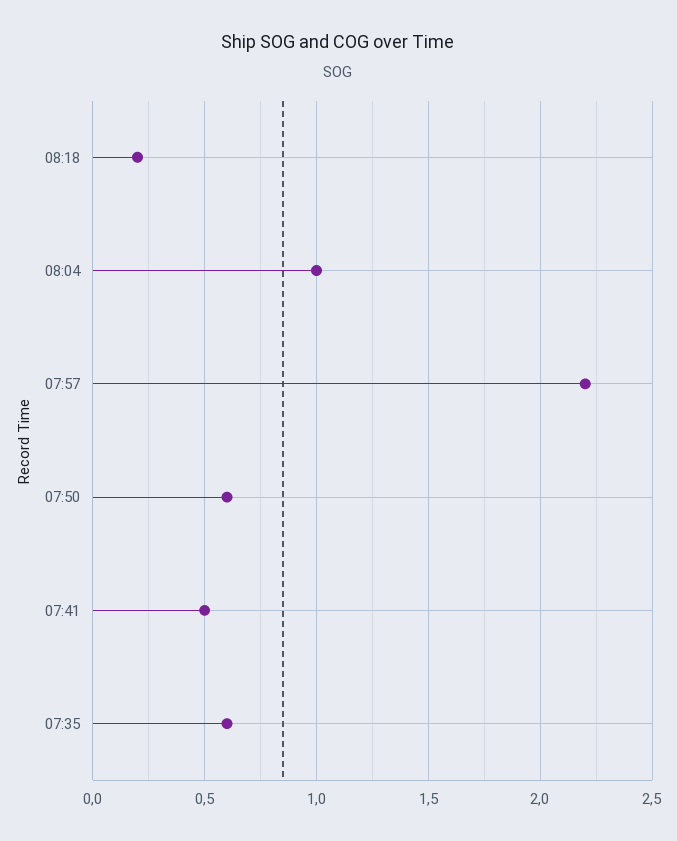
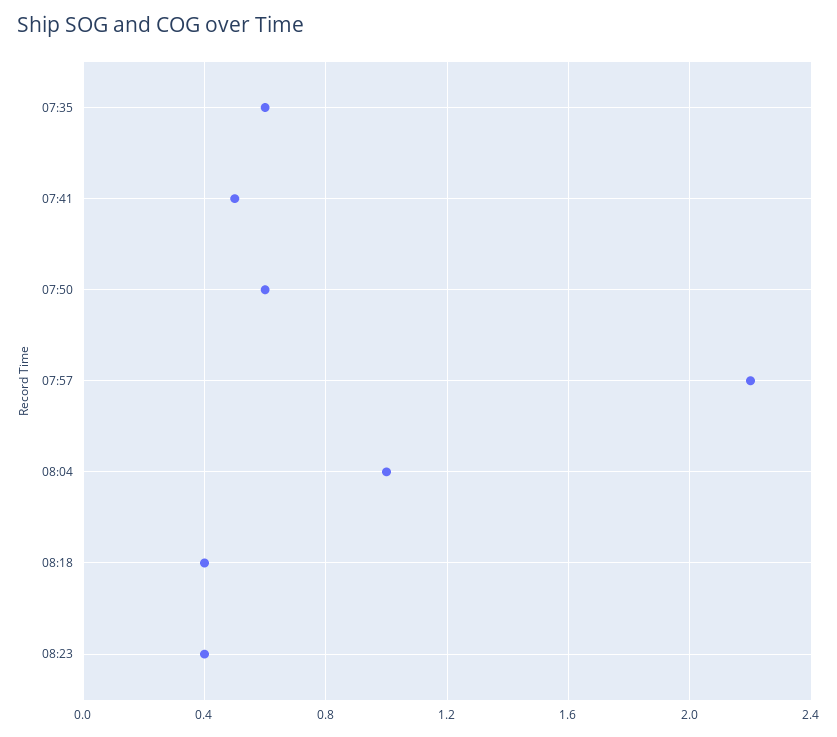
08:18: 0.2 -> 0.4
08:23: none -> 0.4

